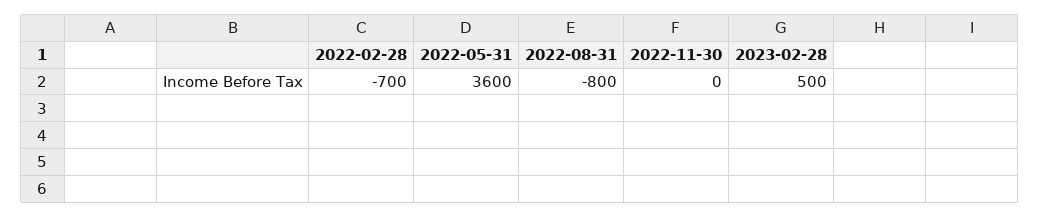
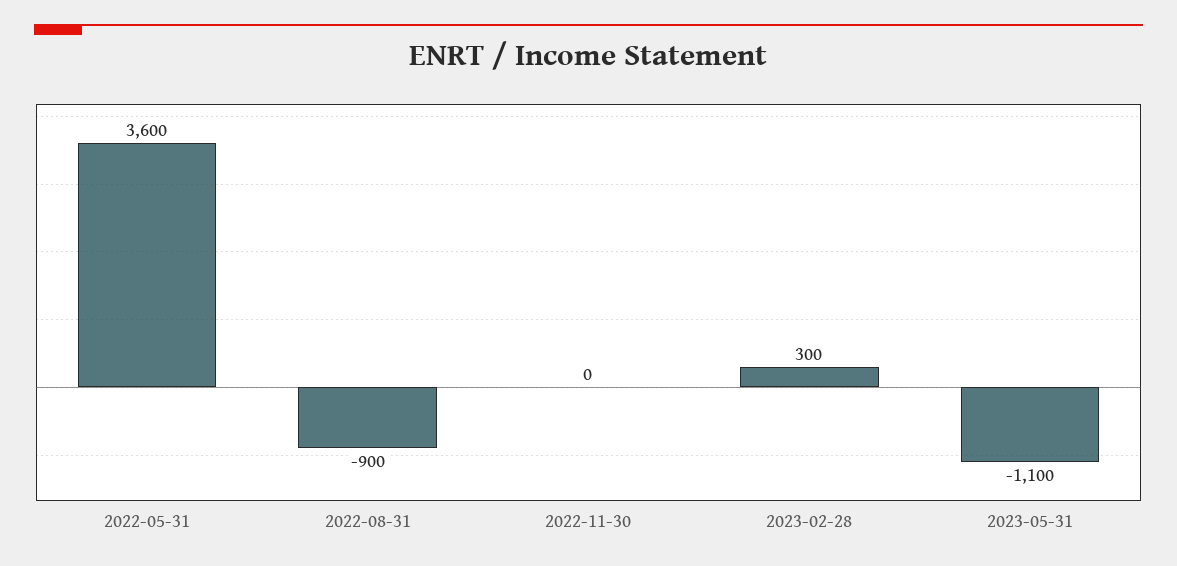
2022-02-28: -700 -> none
2022-08-31: -800 -> -900
2023-02-28: 500 -> 300
2023-05-31: none -> -1100

